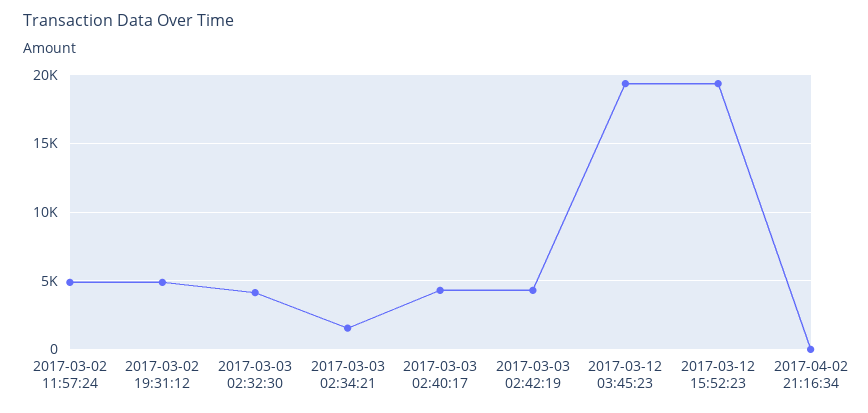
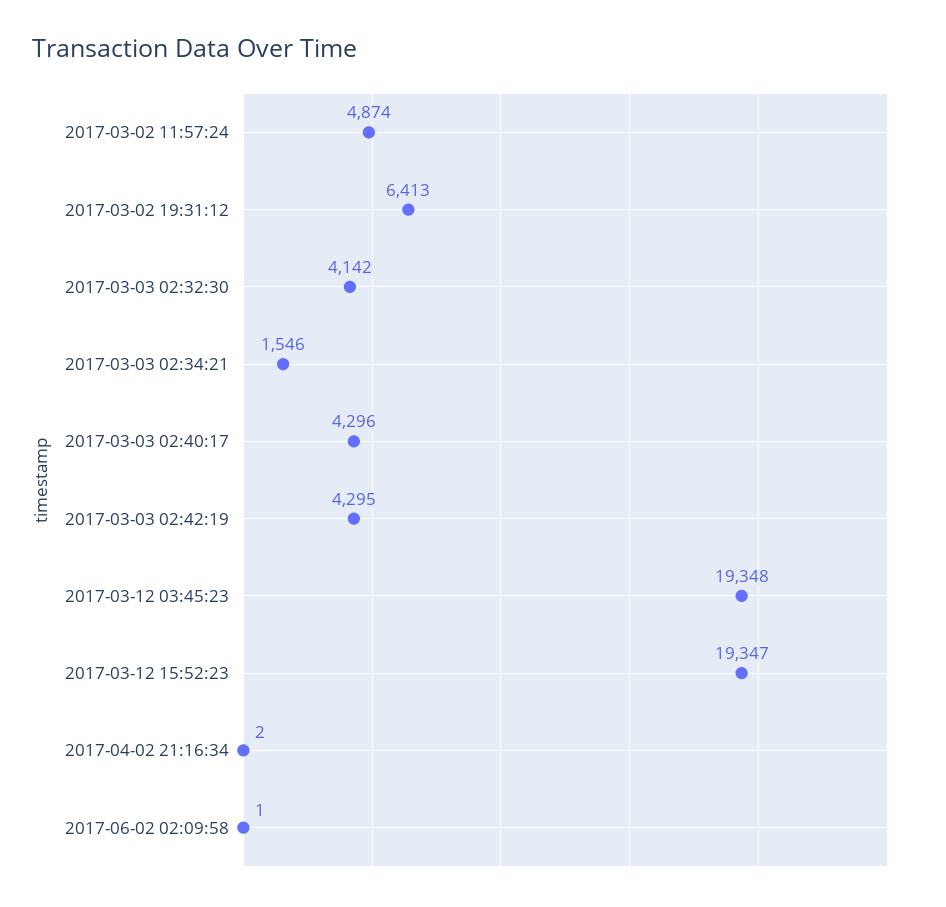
2017-03-02 19:31:12: 5000 -> 6413
2017-06-02 02:09:58: none -> 1

